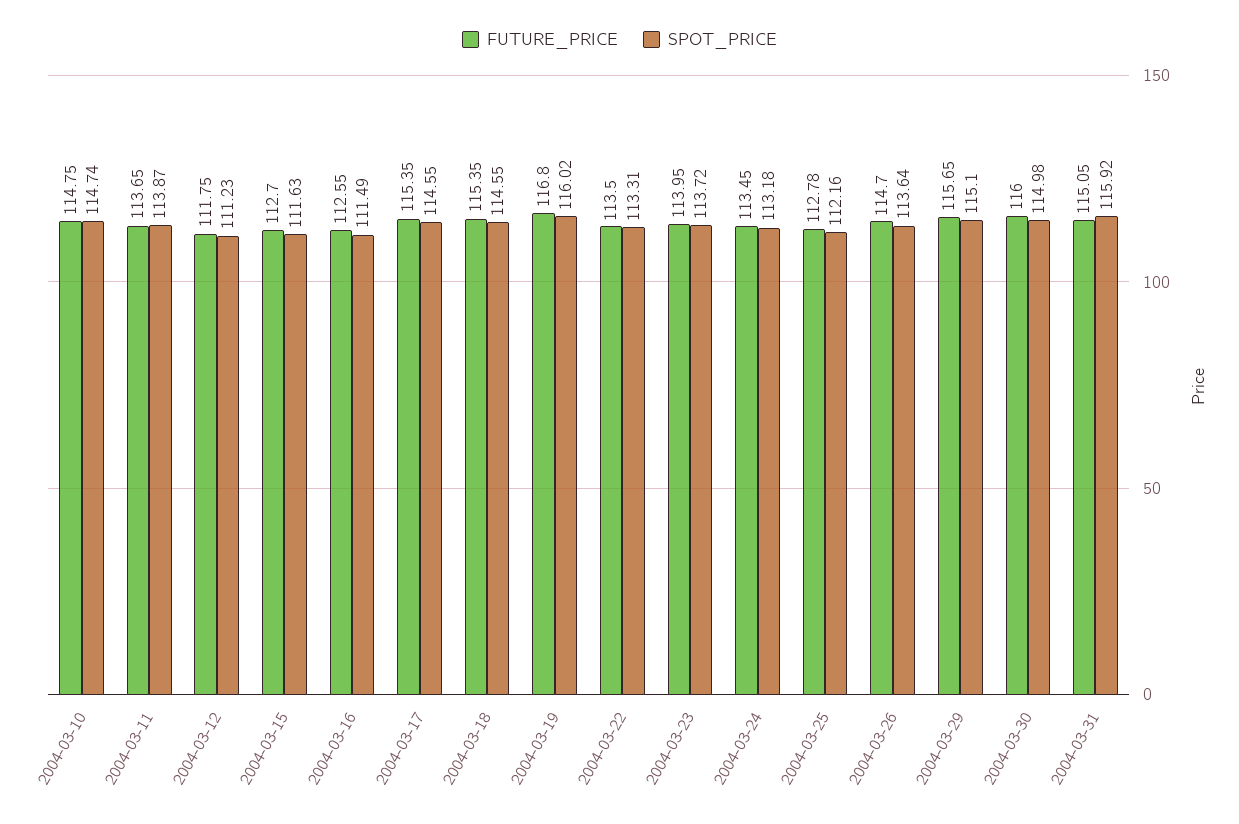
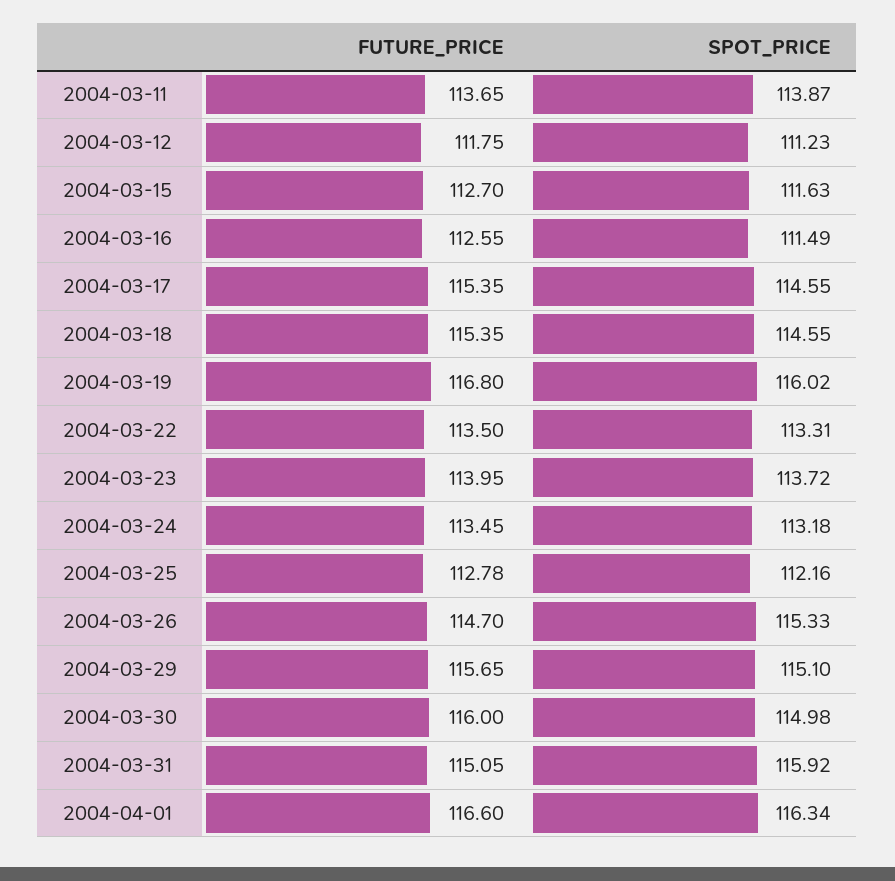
FUTURE_PRICE, 2004-03-10: 114.75 -> none
SPOT_PRICE, 2004-03-10: 114.74 -> none
SPOT_PRICE, 2004-03-26: 113.64 -> 115.33
FUTURE_PRICE, 2004-04-01: none -> 116.6
SPOT_PRICE, 2004-04-01: none -> 116.34

